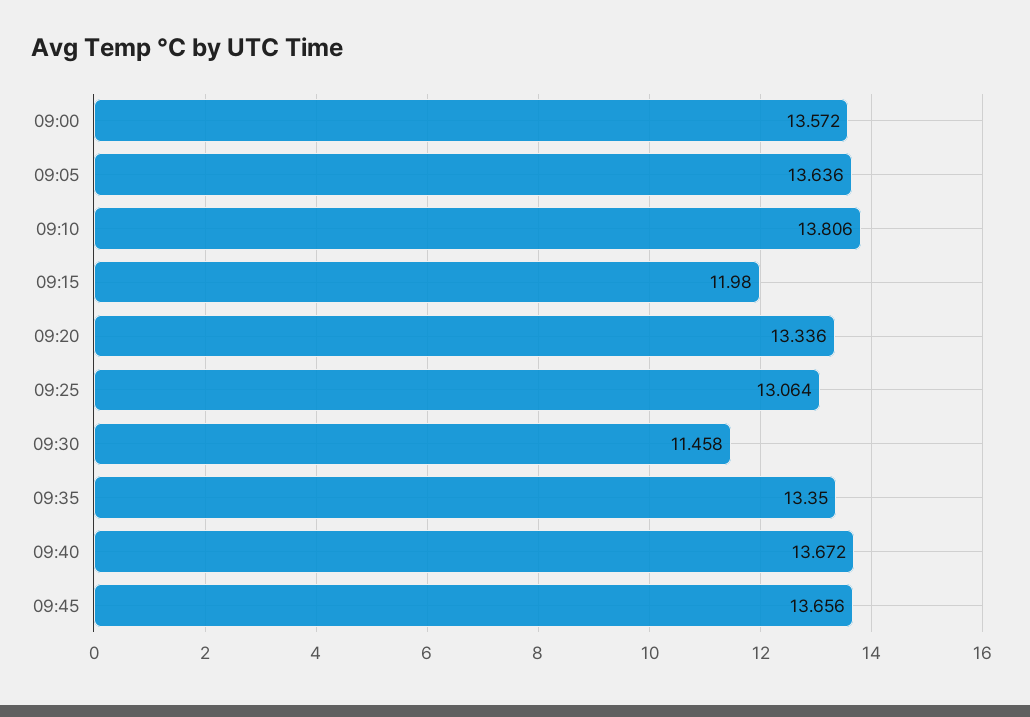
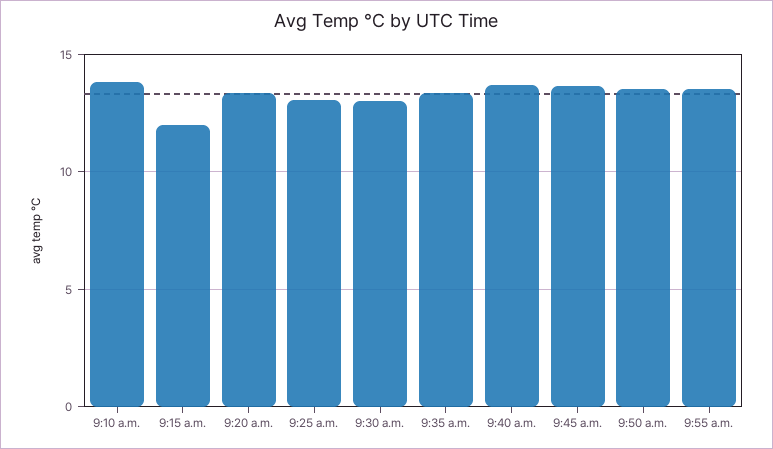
09:00: 13.572 -> none
09:05: 13.636 -> none
09:30: 11.458 -> 13
9:50 a.m.: none -> 13.5
9:55 a.m.: none -> 13.5

